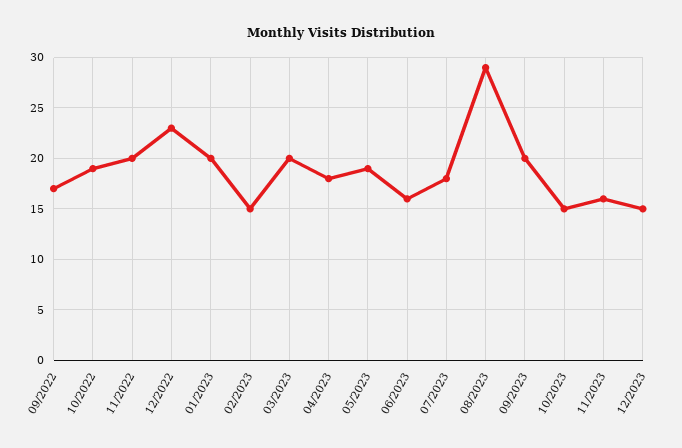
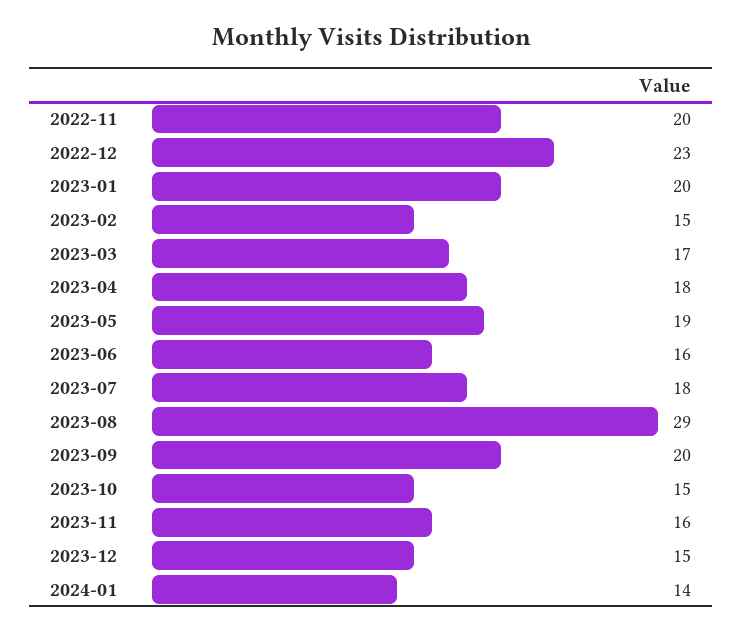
09/2022: 17 -> none
10/2022: 19 -> none
03/2023: 20 -> 17
2024-01: none -> 14

